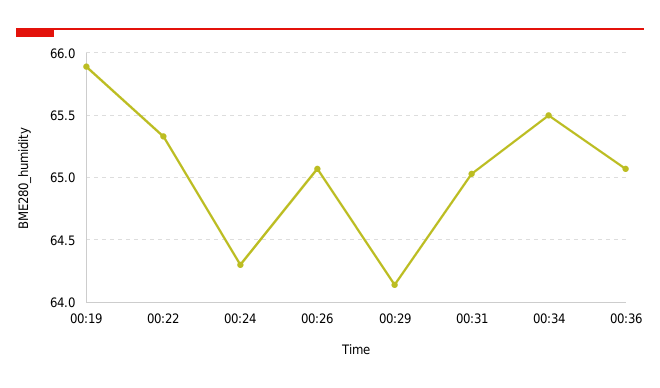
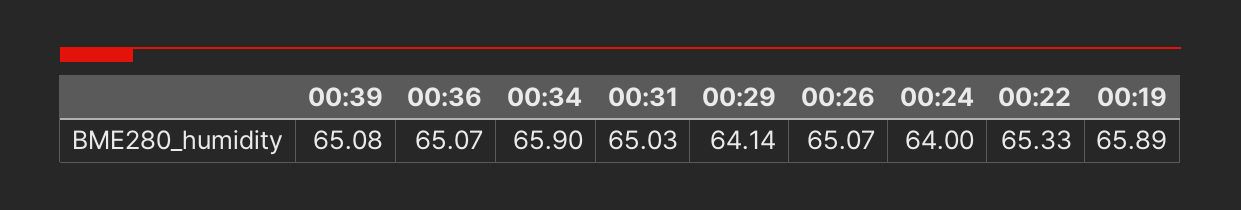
00:24: 64.3 -> 64
00:34: 65.5 -> 65.9
00:39: none -> 65.08

